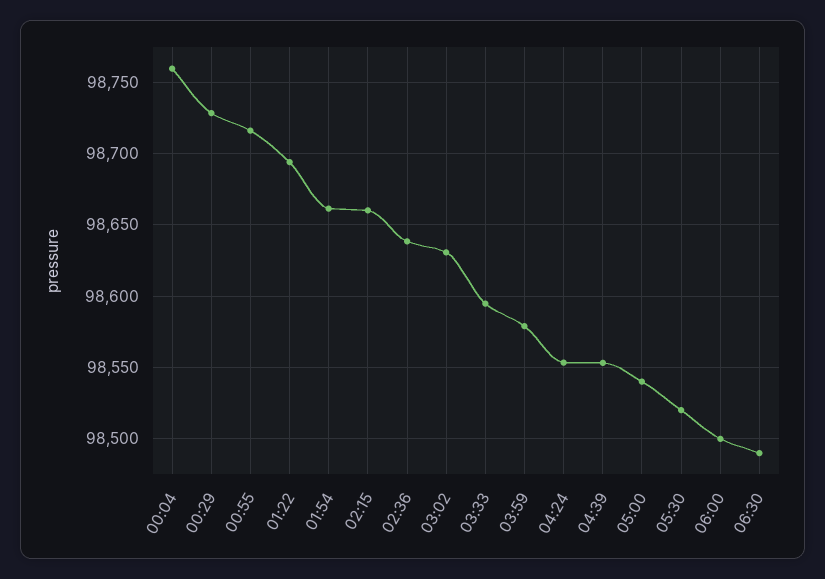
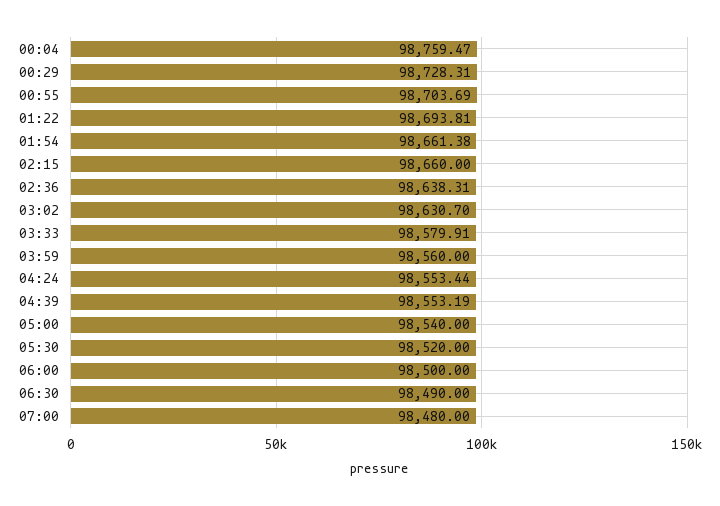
00:55: 98715 -> 98703.69
03:33: 98595 -> 98579.91
03:59: 98580 -> 98560
07:00: none -> 98480

